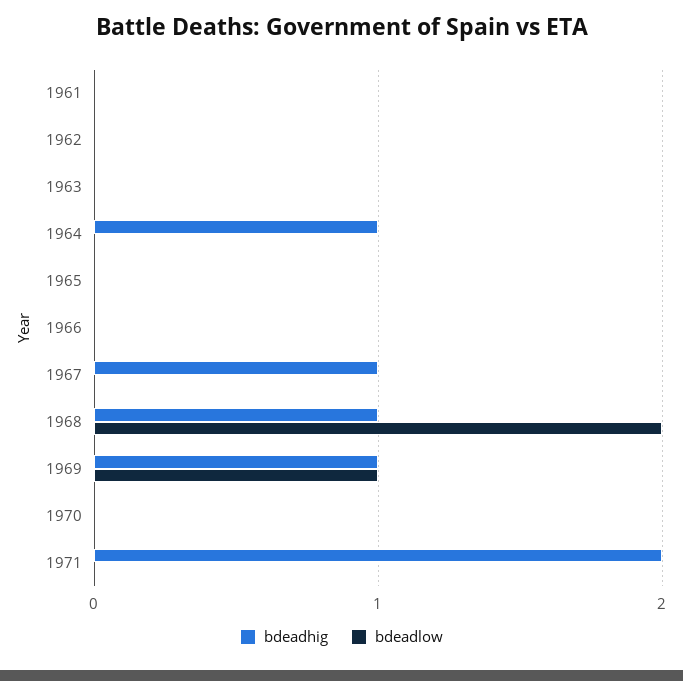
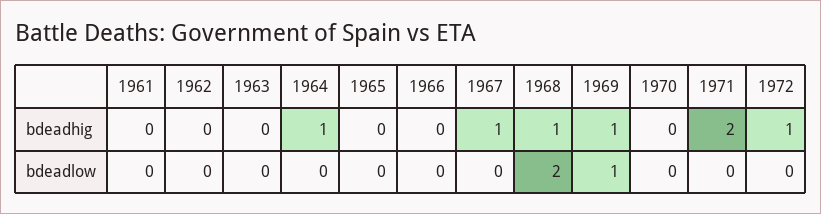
bdeadhig, 1972: none -> 1
bdeadlow, 1972: none -> 0

